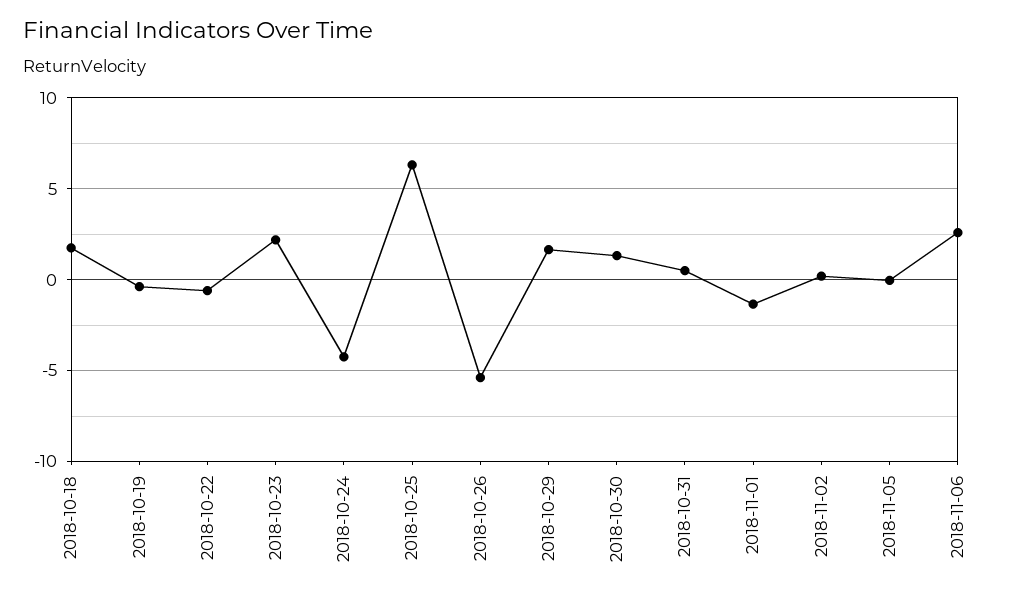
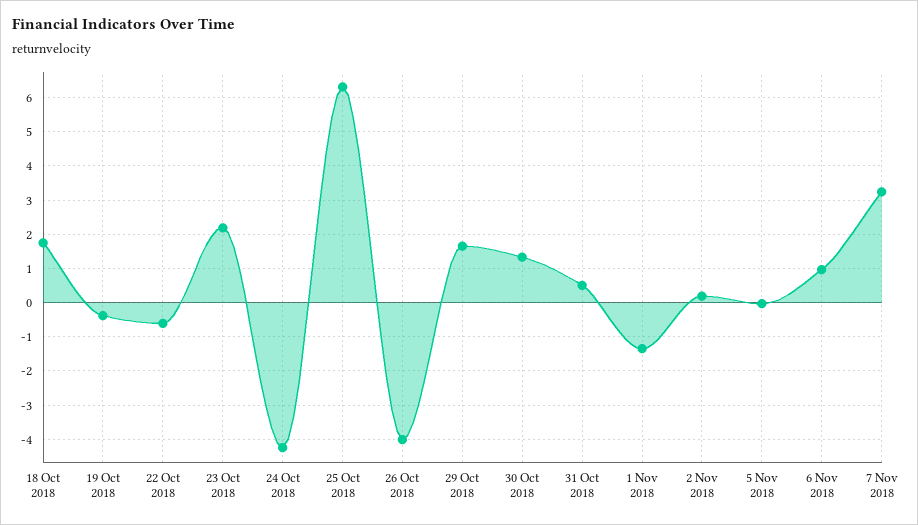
2018-10-26: -5.5 -> -4
2018-11-06: 2.5 -> 1
7 Nov 2018: none -> 3.2

